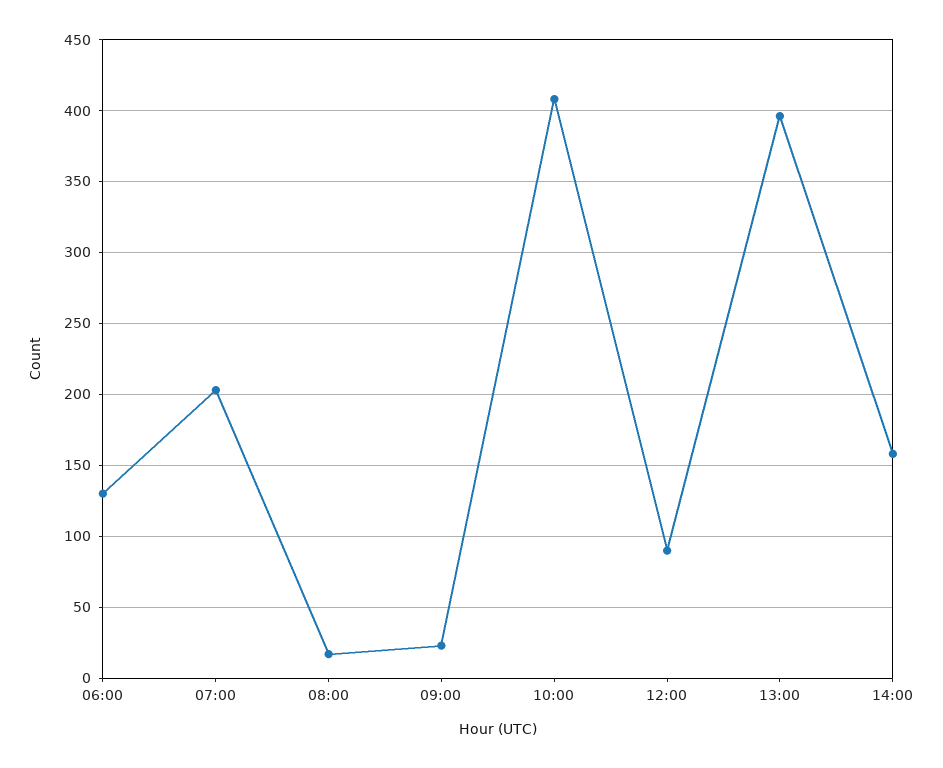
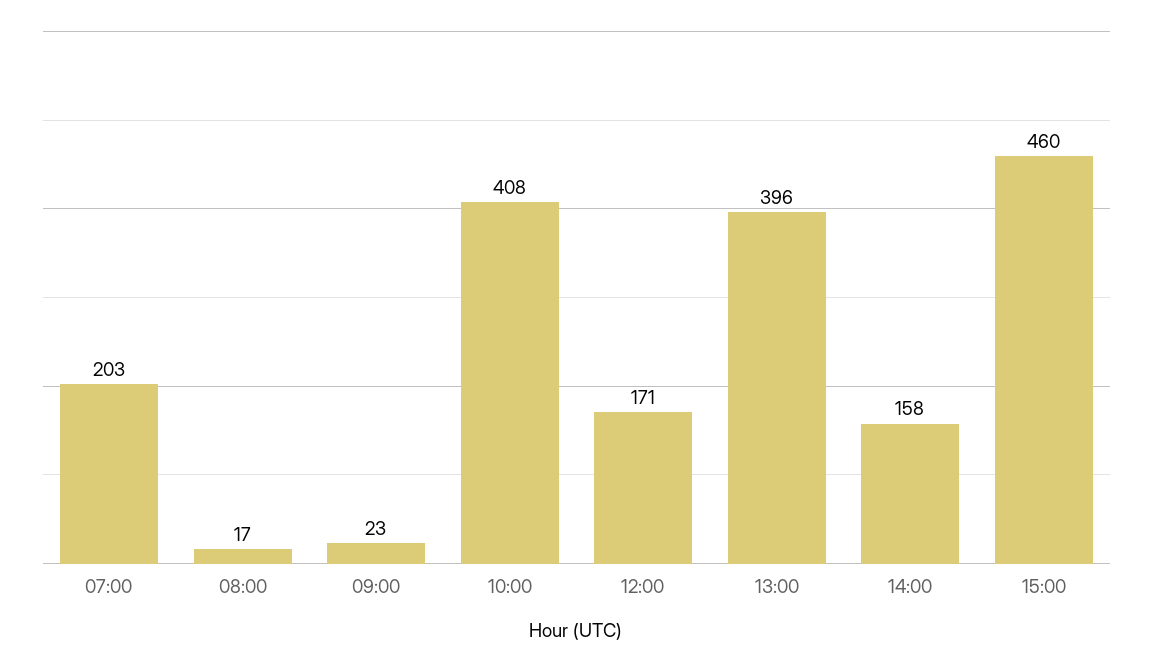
06:00: 130 -> none
12:00: 90 -> 171
15:00: none -> 460

